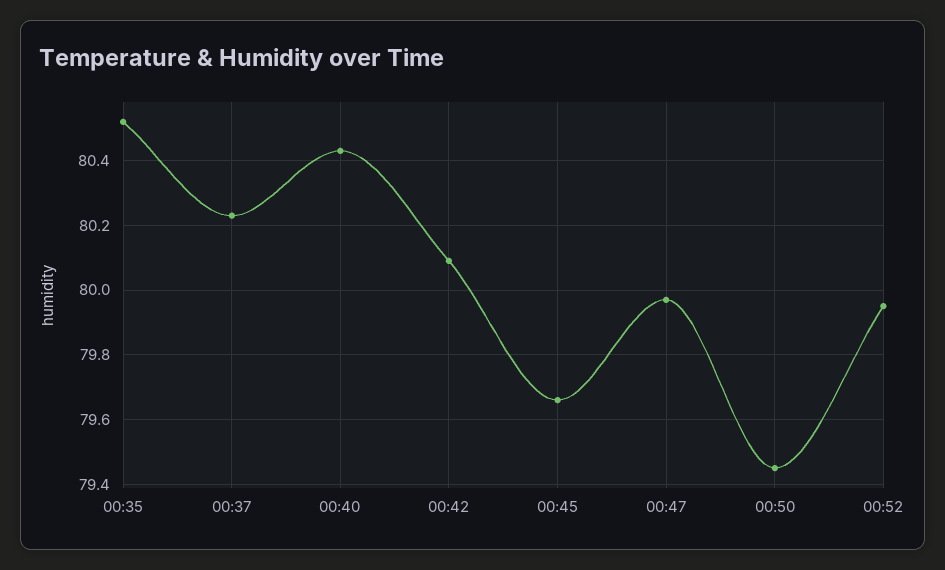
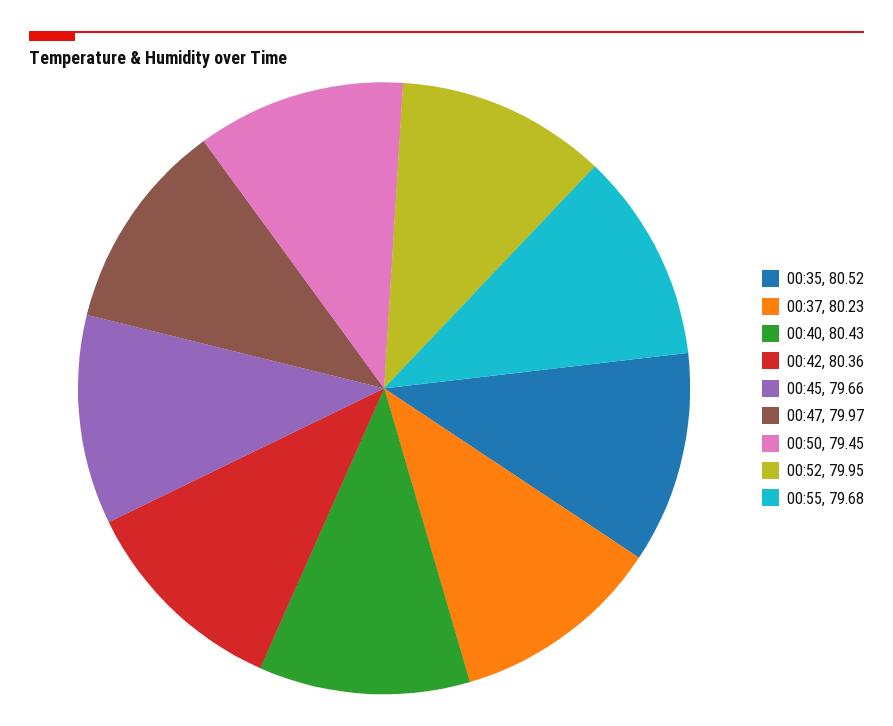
00:42: 80.1 -> 80.36
00:55: none -> 79.68

